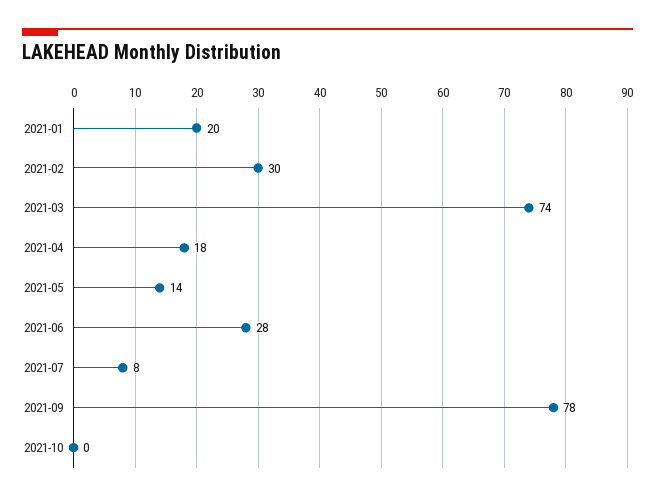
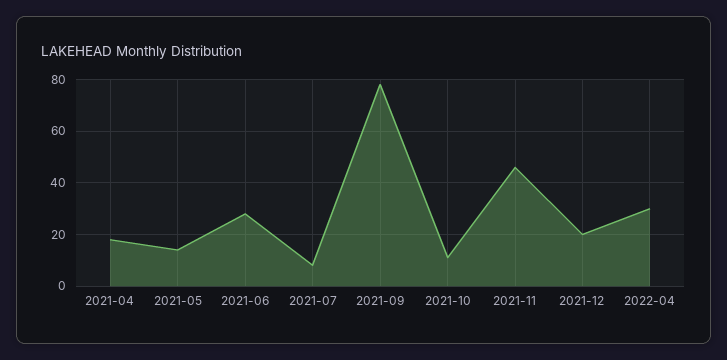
2021-01: 20 -> none
2021-02: 30 -> none
2021-03: 74 -> none
2021-10: 0 -> 10
2021-11: none -> 45
2021-12: none -> 20
2022-04: none -> 30

